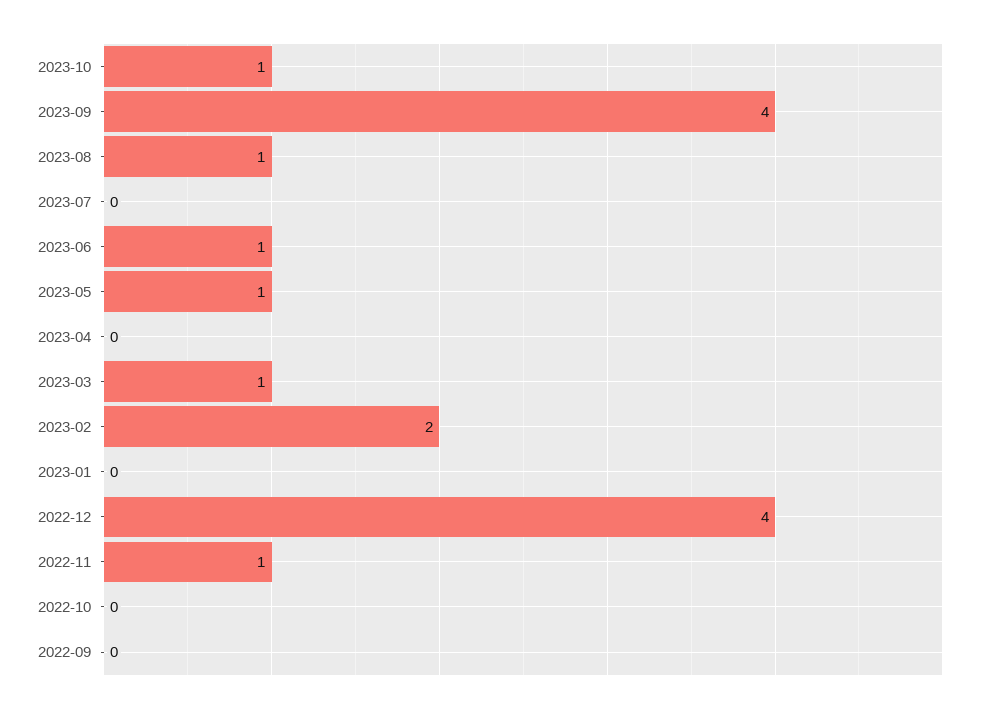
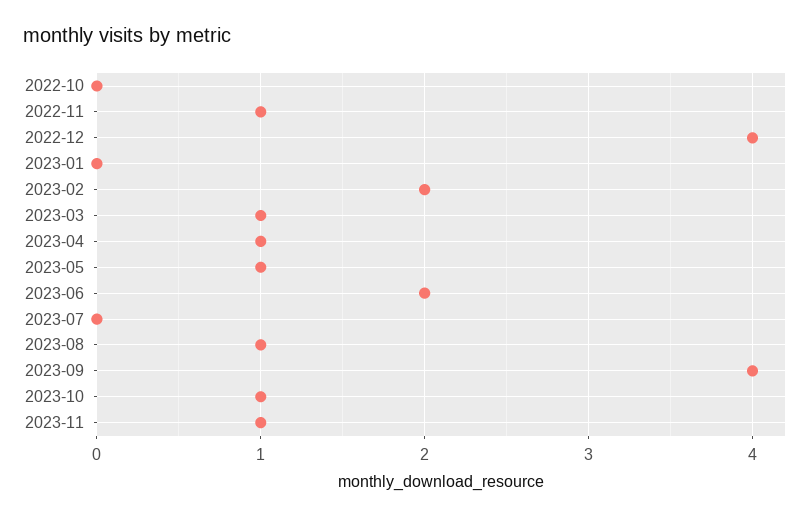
2023-06: 1 -> 2
2023-04: 0 -> 1
2022-09: 0 -> none
2023-11: none -> 1

